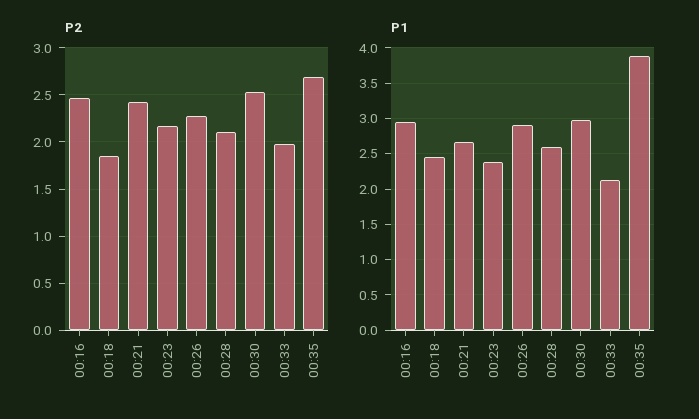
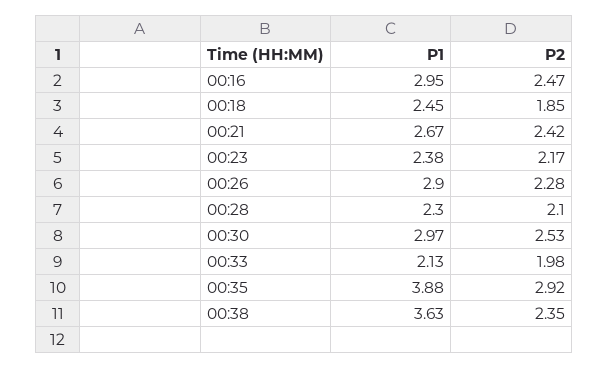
P2, 00:35: 2.7 -> 2.92
P1, 00:28: 2.6 -> 2.3
P1, 00:38: none -> 3.63
P2, 00:38: none -> 2.35

